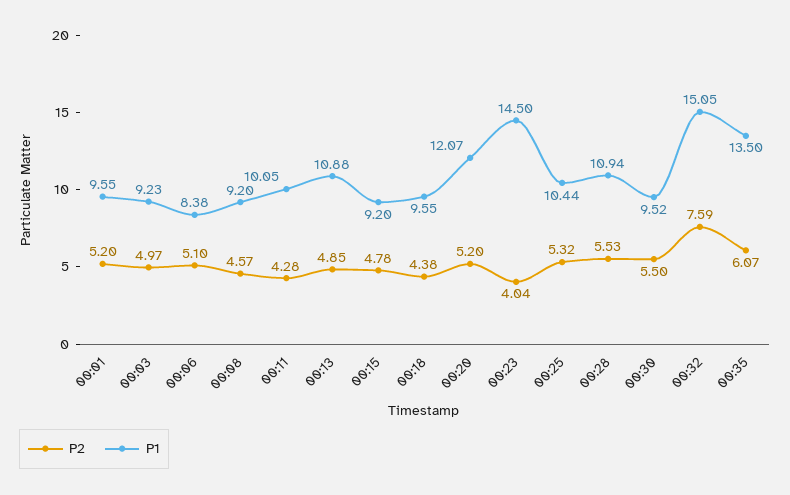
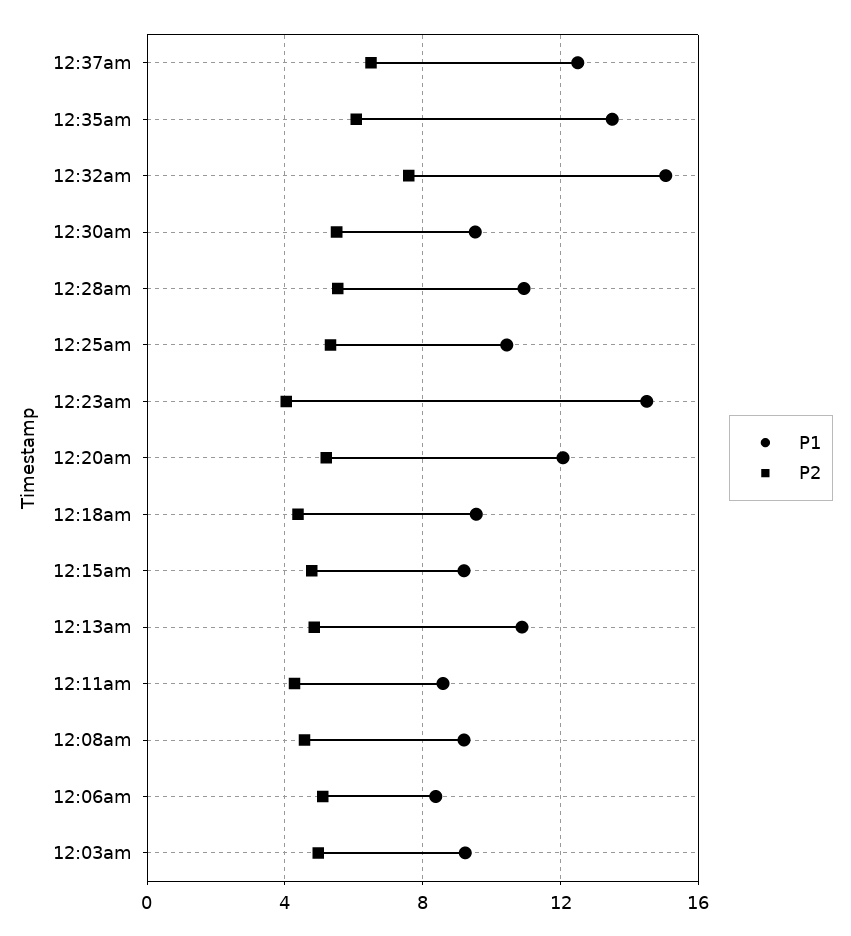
P2, 00:01: 5.2 -> none
P1, 00:01: 9.55 -> none
P1, 00:11: 10.05 -> 8.5
P1, 12:37am: none -> 12.5
P2, 12:37am: none -> 6.5

